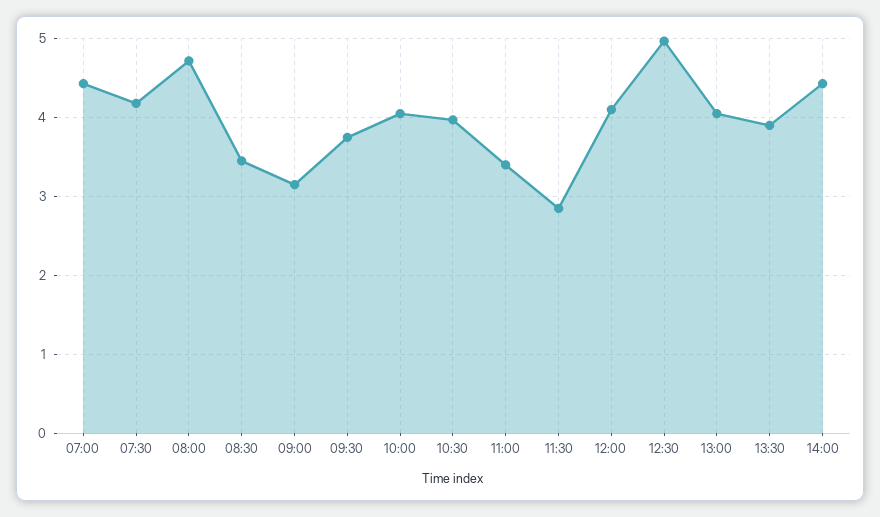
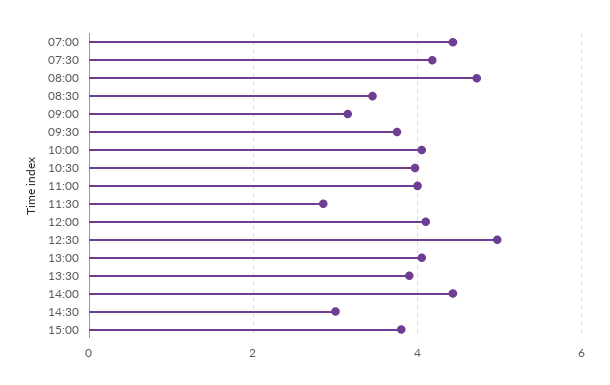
11:00: 3.4 -> 4
14:30: none -> 3
15:00: none -> 3.8

